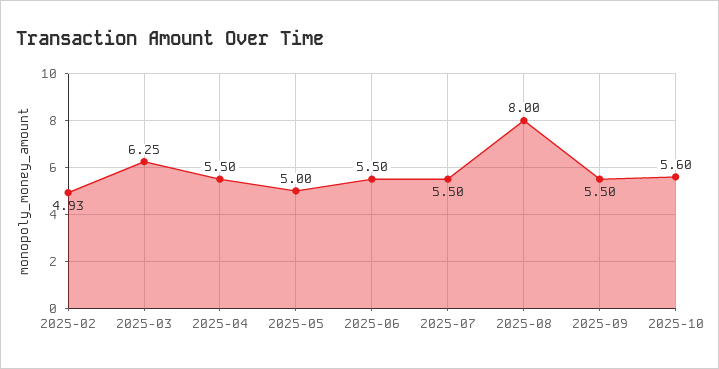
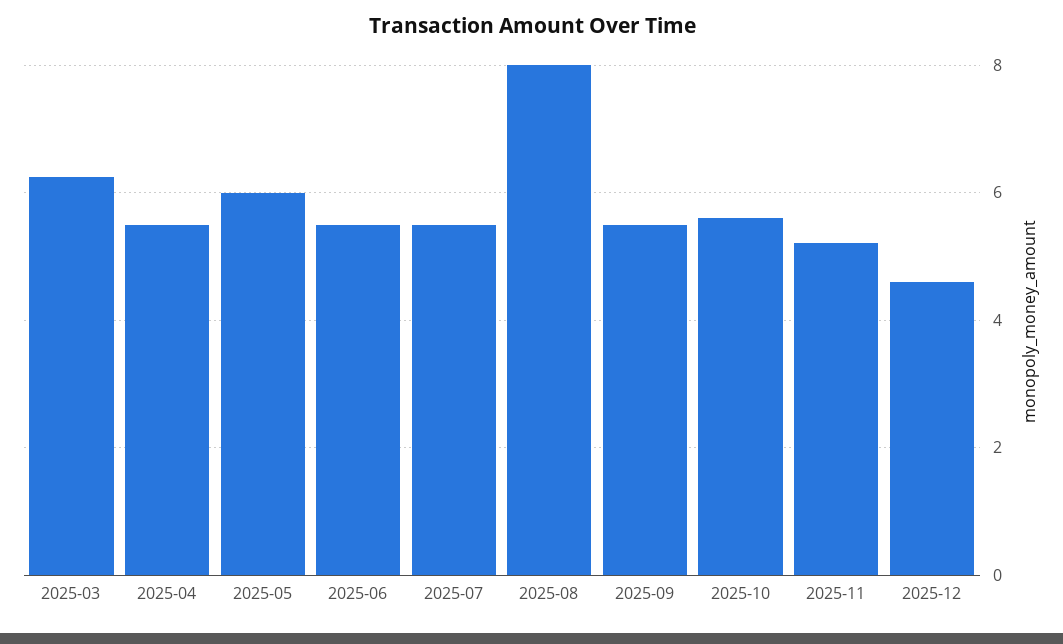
2025-02: 4.93 -> none
2025-05: 5 -> 6
2025-11: none -> 5.2
2025-12: none -> 4.6

